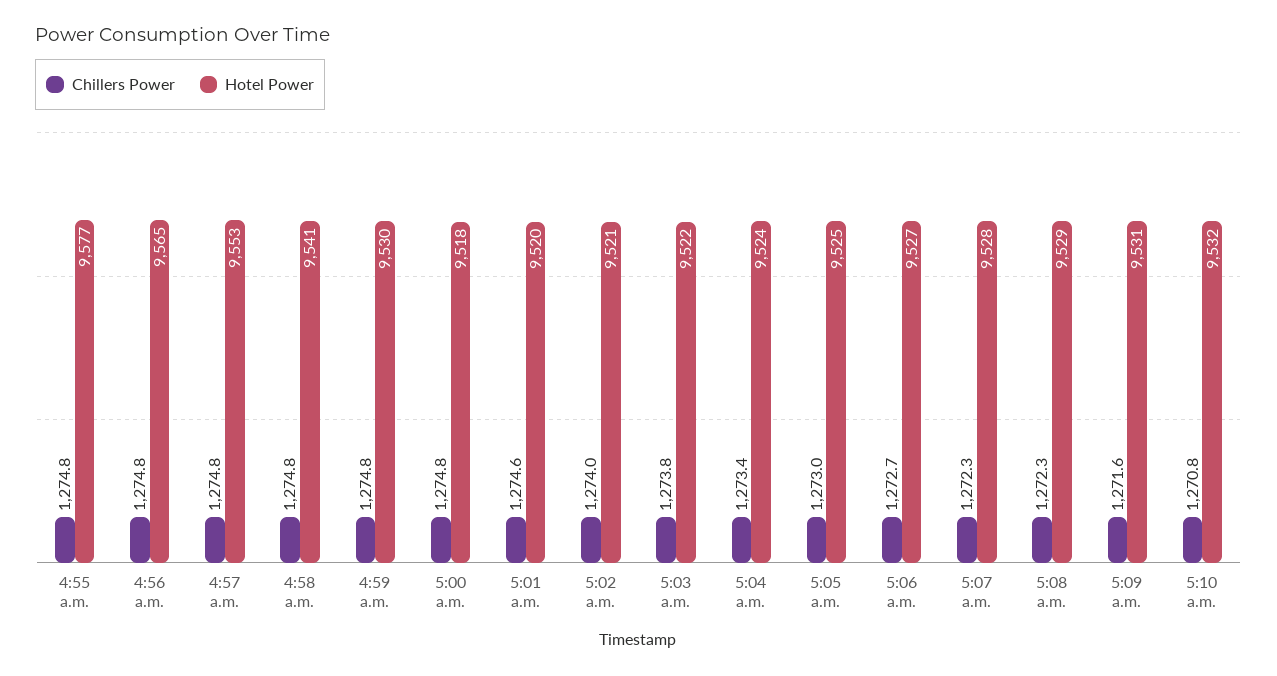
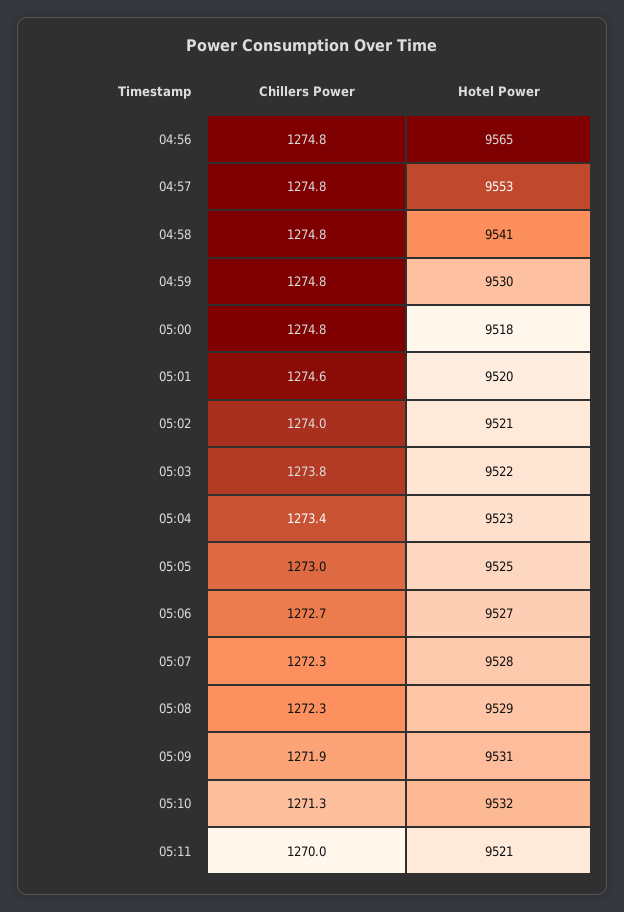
Chillers Power, 4:55 a.m.: 1274.8 -> none
Hotel Power, 4:55 a.m.: 9577 -> none
Hotel Power, 5:04 a.m.: 9524 -> 9523
Chillers Power, 5:09 a.m.: 1271.6 -> 1271.9
Chillers Power, 5:10 a.m.: 1270.8 -> 1271.3
Chillers Power, 05:11: none -> 1270
Hotel Power, 05:11: none -> 9521

